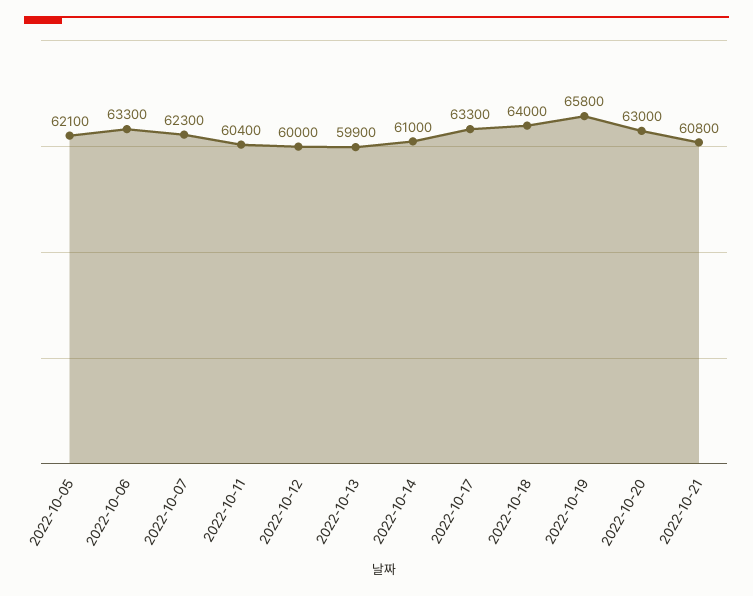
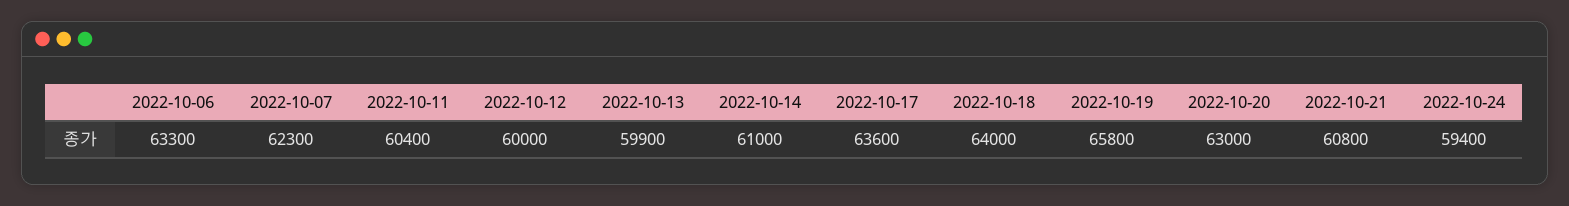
2022-10-05: 62100 -> none
2022-10-17: 63300 -> 63600
2022-10-24: none -> 59400

